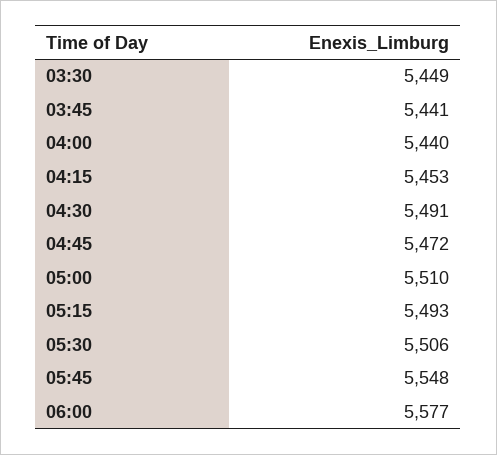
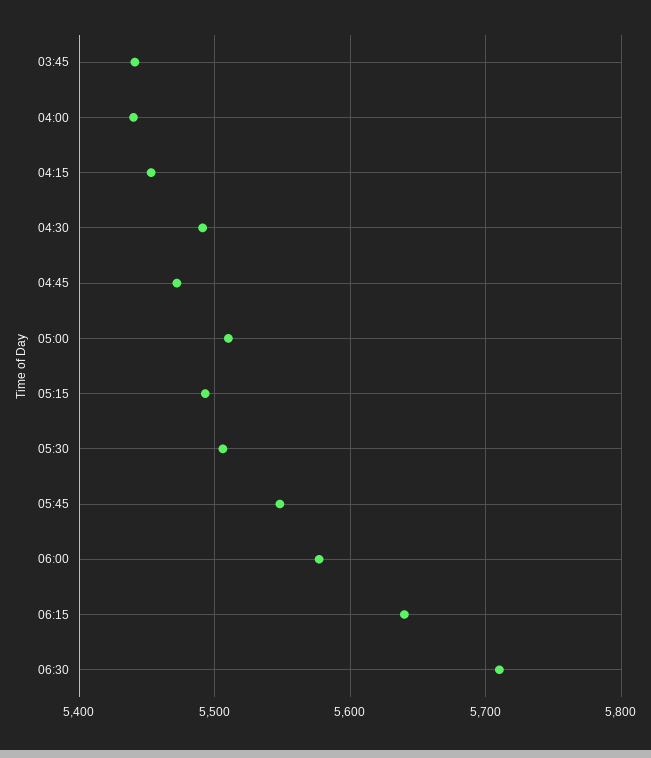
03:30: 5449 -> none
06:15: none -> 5640
06:30: none -> 5710

